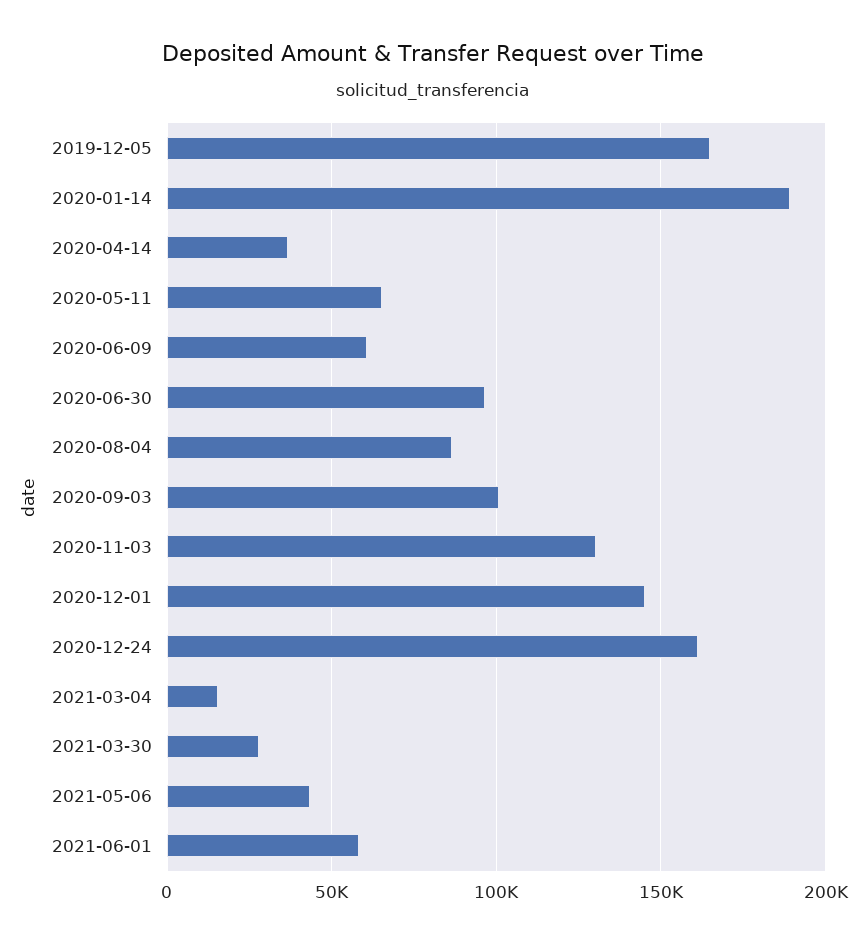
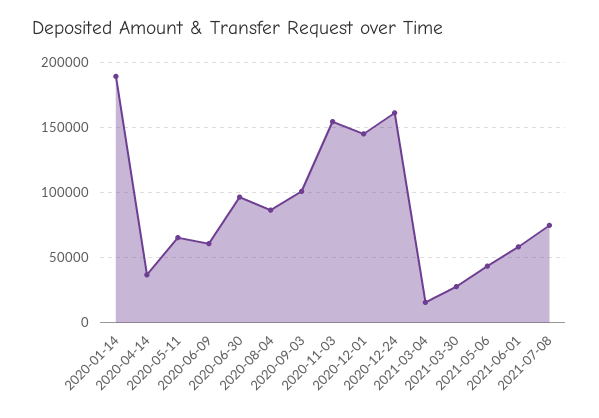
2019-12-05: 165000 -> none
2020-11-03: 130000 -> 155000
2021-07-08: none -> 75000

